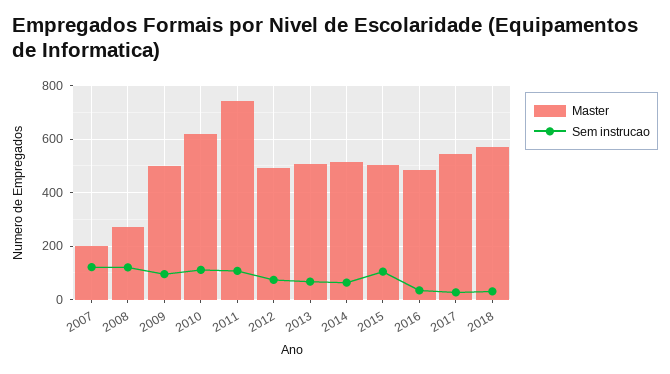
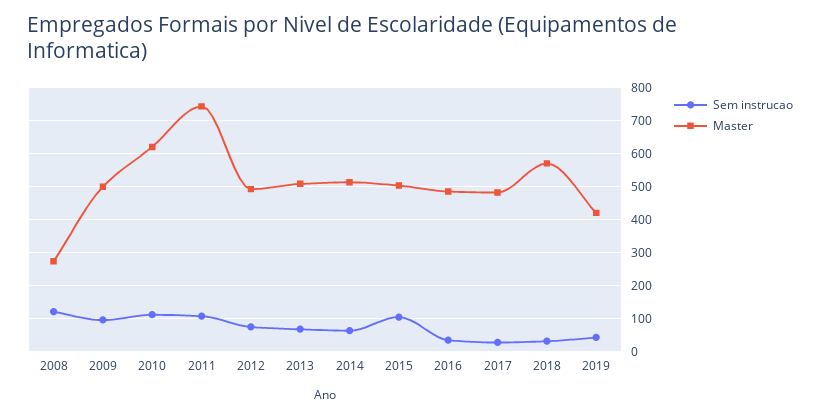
Master, 2007: 200 -> none
Sem instrucao, 2007: 125 -> none
Master, 2017: 550 -> 480
Sem instrucao, 2019: none -> 40
Master, 2019: none -> 420

